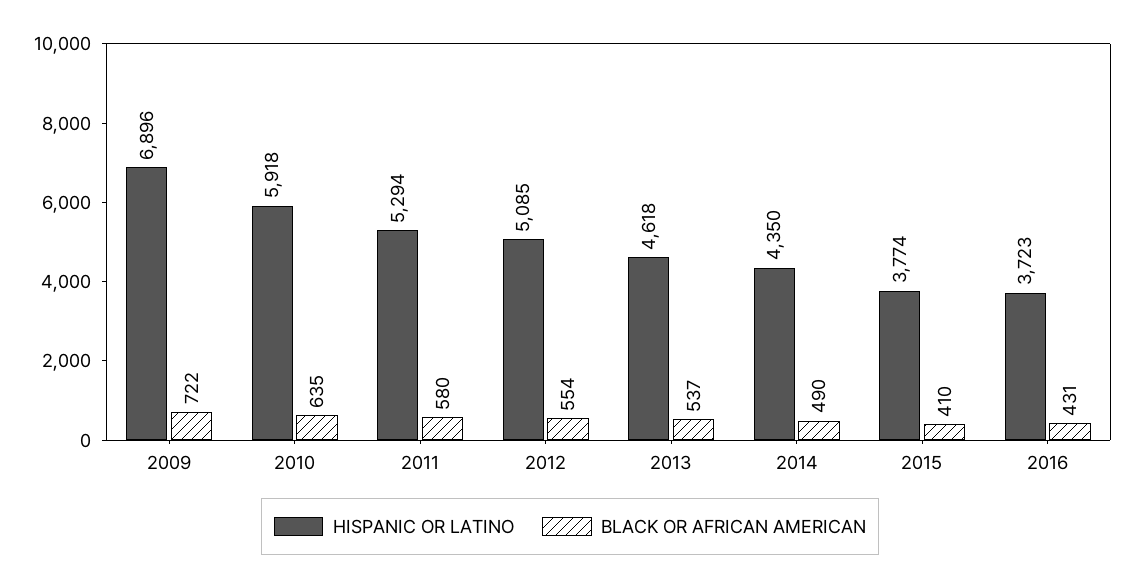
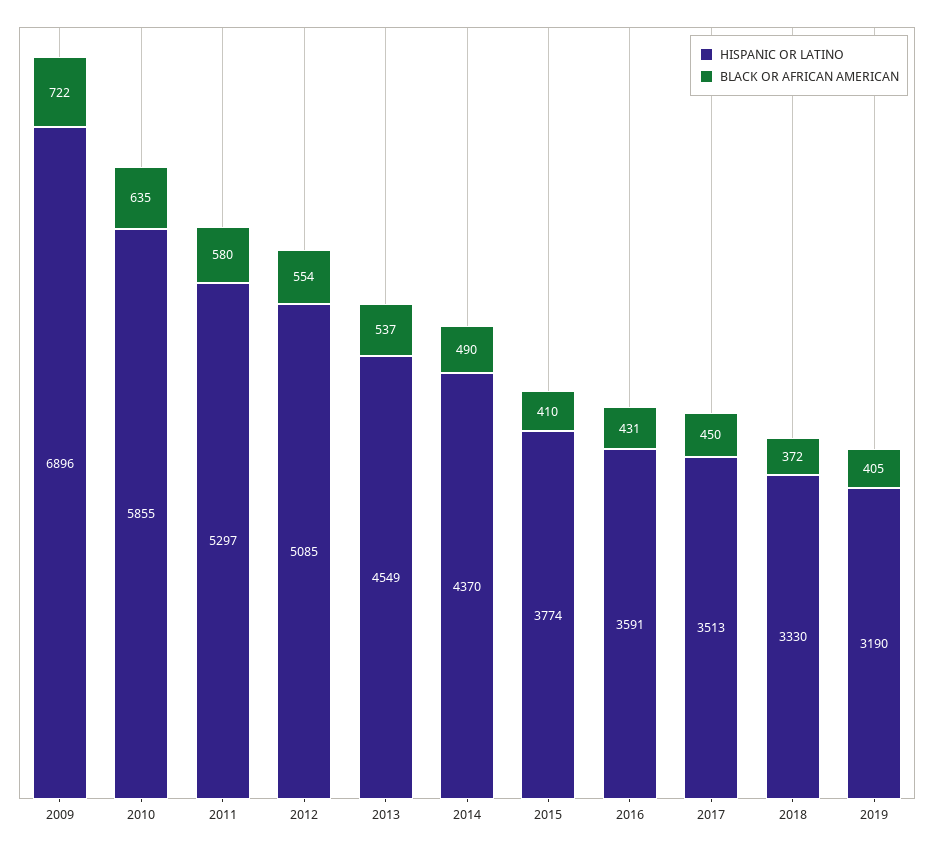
HISPANIC OR LATINO, 2010: 5918 -> 5855
HISPANIC OR LATINO, 2011: 5294 -> 5297
HISPANIC OR LATINO, 2013: 4618 -> 4549
HISPANIC OR LATINO, 2014: 4350 -> 4370
HISPANIC OR LATINO, 2016: 3723 -> 3591
HISPANIC OR LATINO, 2017: none -> 3513
BLACK OR AFRICAN AMERICAN, 2017: none -> 450
HISPANIC OR LATINO, 2018: none -> 3330
BLACK OR AFRICAN AMERICAN, 2018: none -> 372
HISPANIC OR LATINO, 2019: none -> 3190
BLACK OR AFRICAN AMERICAN, 2019: none -> 405

